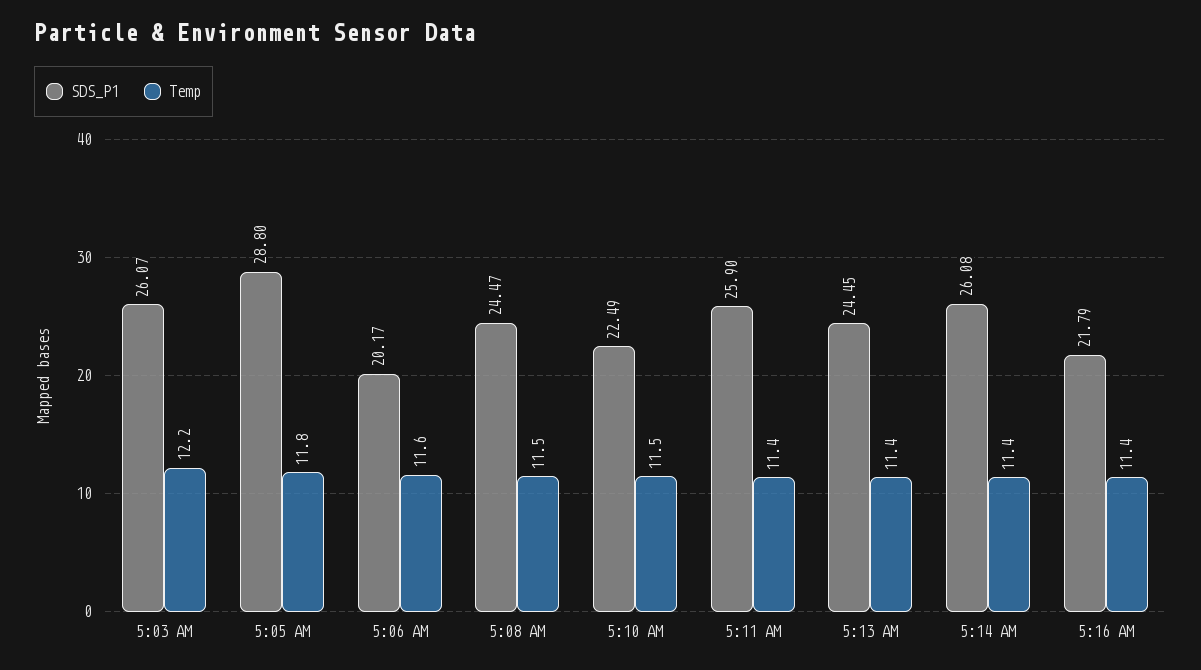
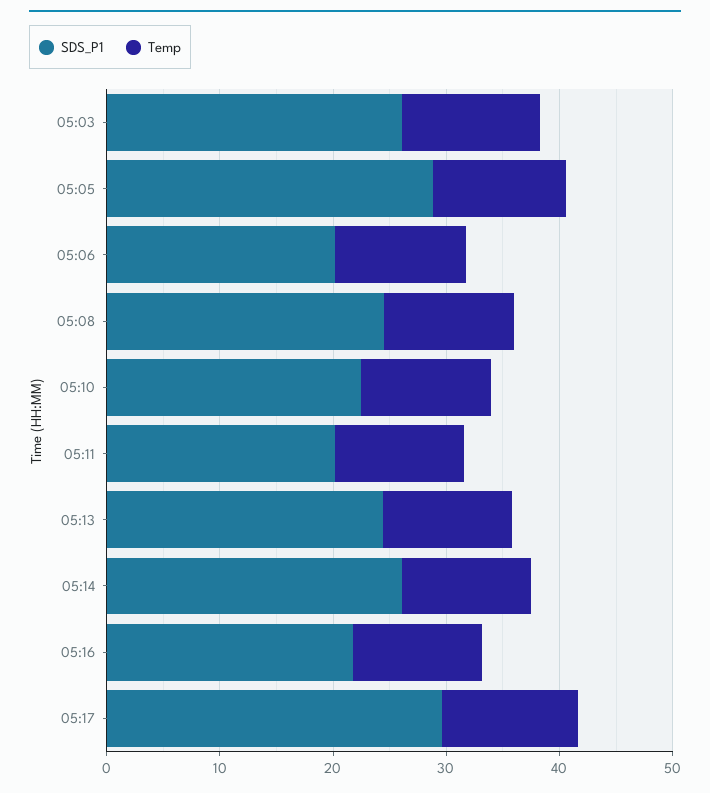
SDS_P1, 5:11 AM: 25.9 -> 20
SDS_P1, 05:17: none -> 30
Temp, 05:17: none -> 12

